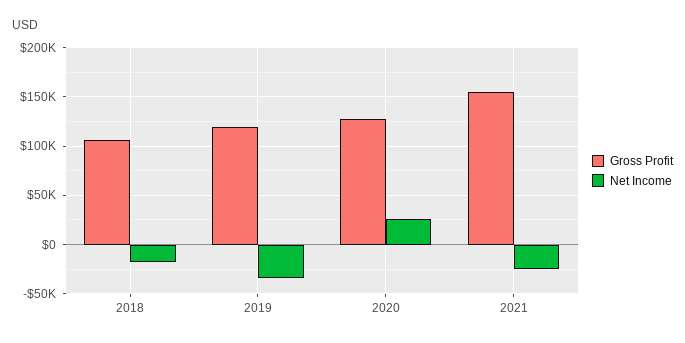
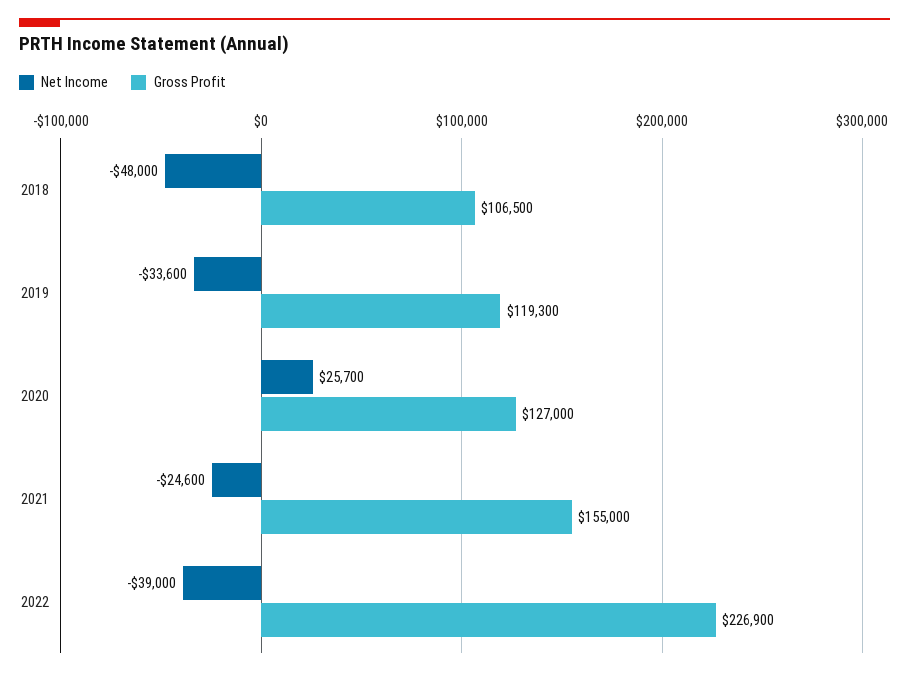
Net Income, 2018: -20000 -> -48000
Net Income, 2022: none -> -39000
Gross Profit, 2022: none -> 226900

